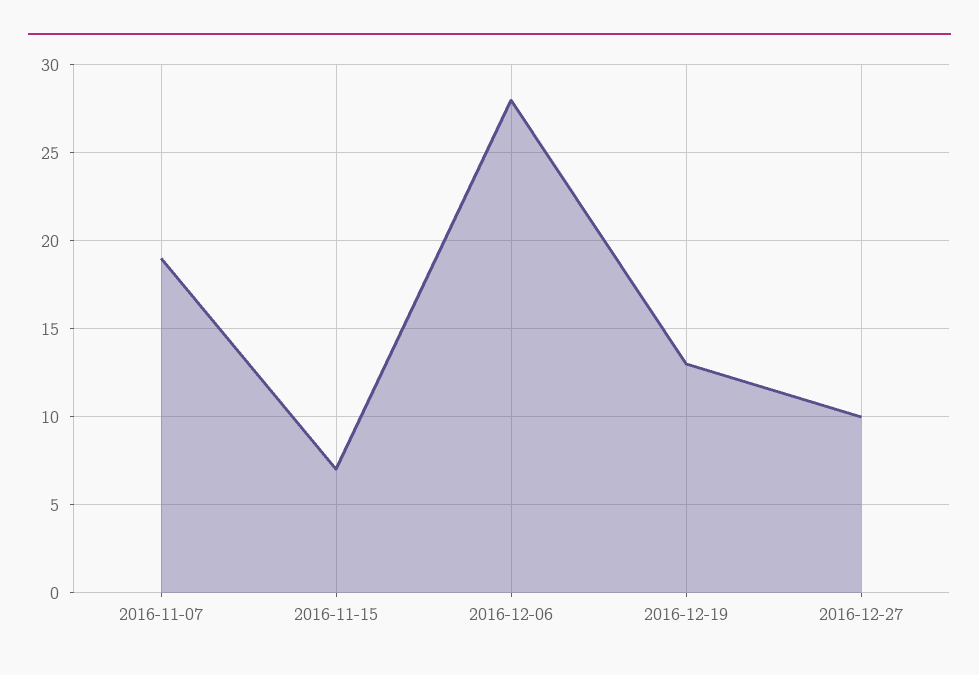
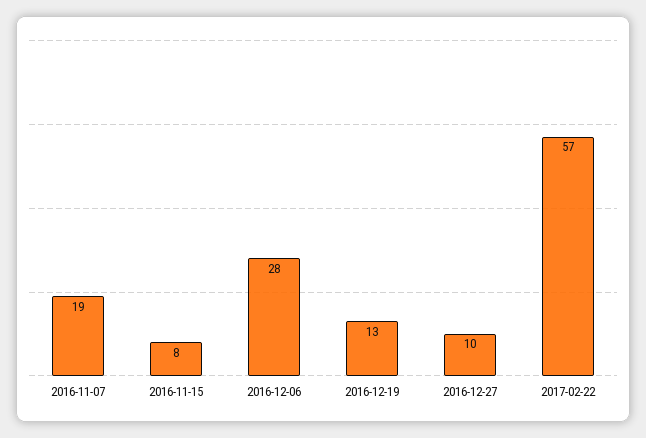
2016-11-15: 7 -> 8
2017-02-22: none -> 57

